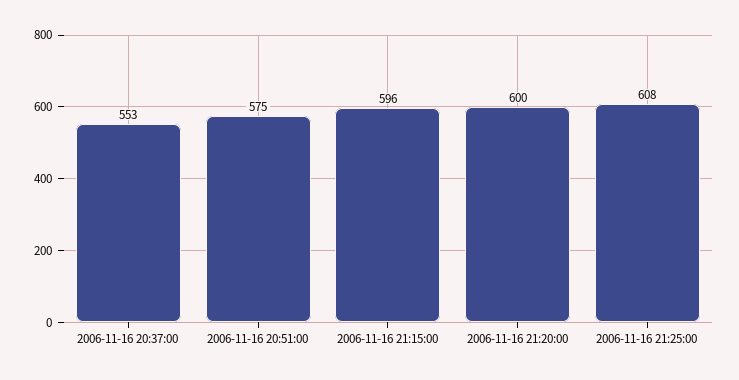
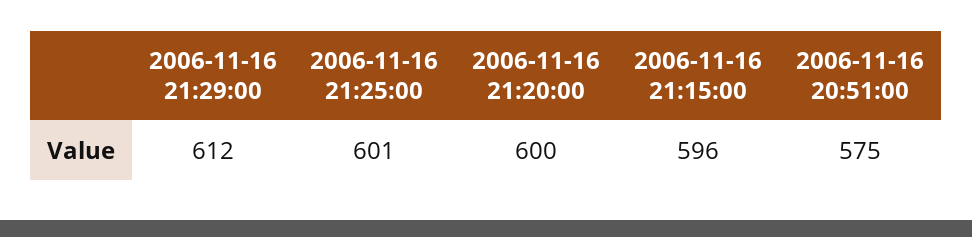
2006-11-16 20:37:00: 553 -> none
2006-11-16 21:25:00: 608 -> 601
2006-11-16 21:29:00: none -> 612

